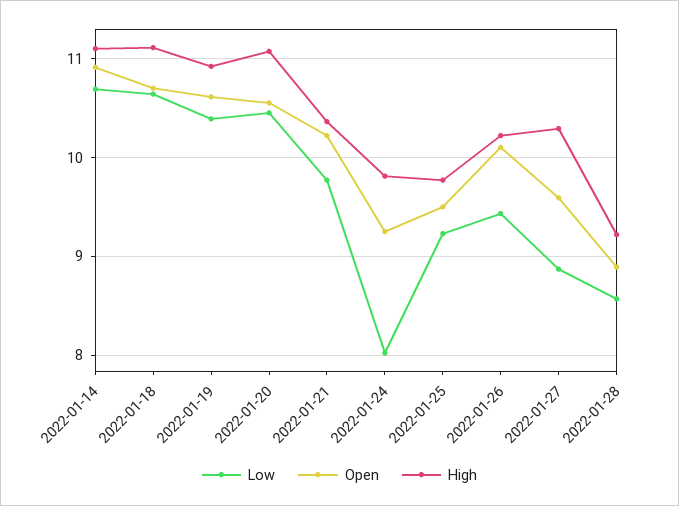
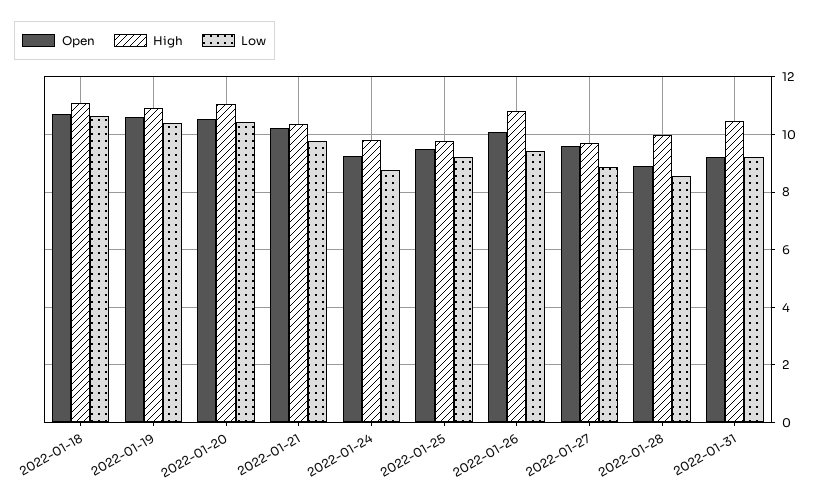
Low, 2022-01-14: 10.7 -> none
Open, 2022-01-14: 10.9 -> none
High, 2022-01-14: 11.1 -> none
Low, 2022-01-24: 8 -> 8.75
High, 2022-01-26: 10.2 -> 10.75
High, 2022-01-27: 10.3 -> 9.75
High, 2022-01-28: 9.2 -> 10
Open, 2022-01-31: none -> 9.25
High, 2022-01-31: none -> 10.5
Low, 2022-01-31: none -> 9.25

